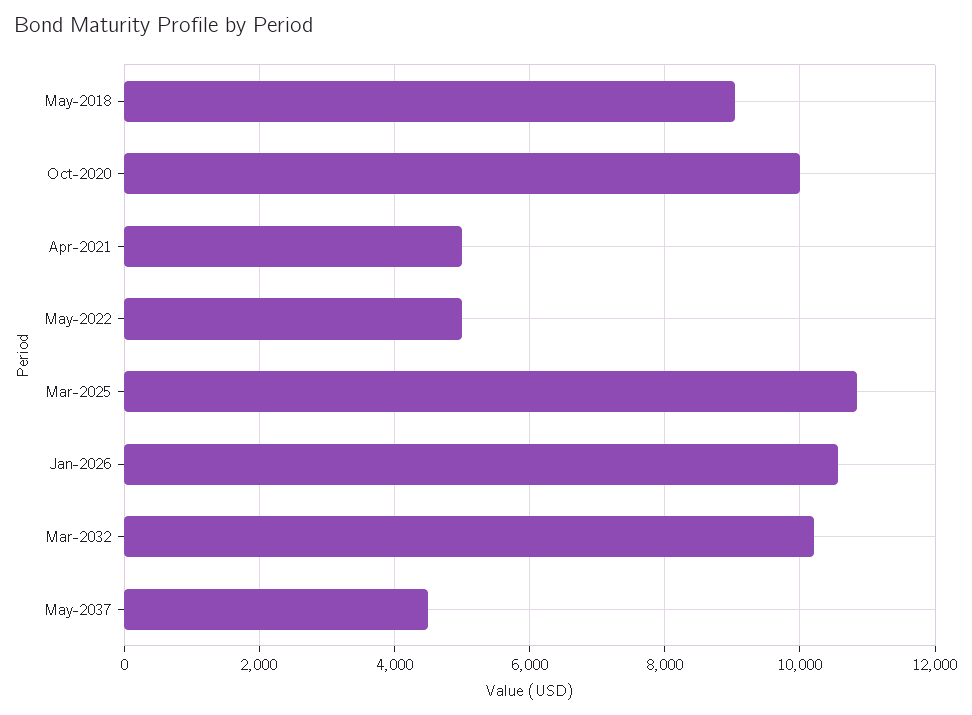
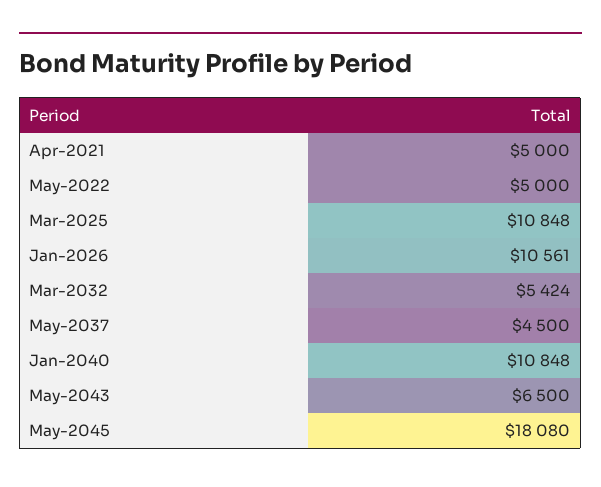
May-2018: 9000 -> none
Oct-2020: 10000 -> none
Mar-2032: 10200 -> 5424
Jan-2040: none -> 10848
May-2043: none -> 6500
May-2045: none -> 18080

